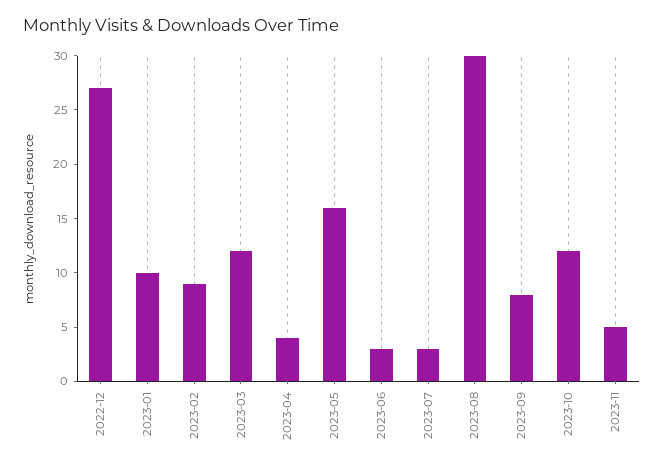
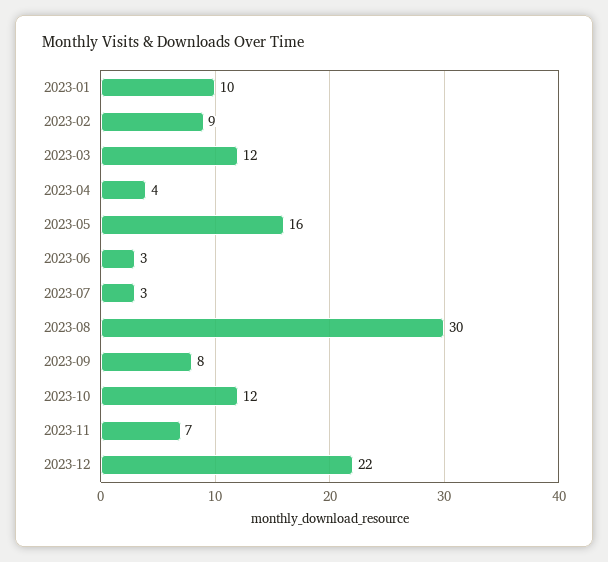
2022-12: 27 -> none
2023-11: 5 -> 7
2023-12: none -> 22

